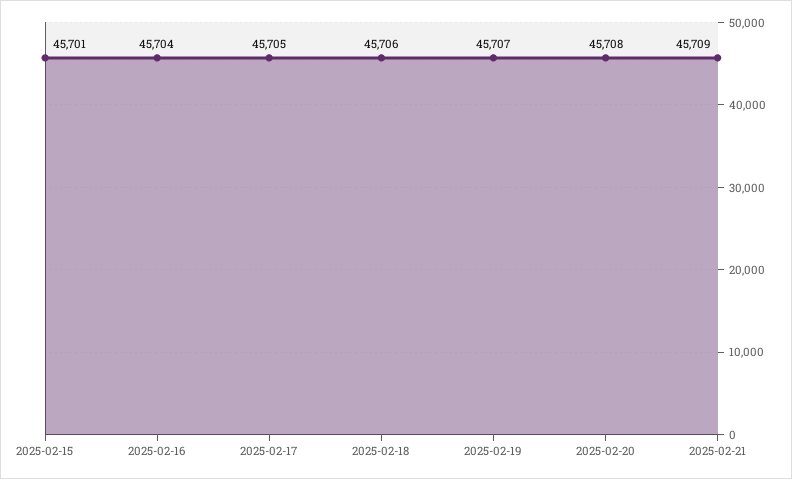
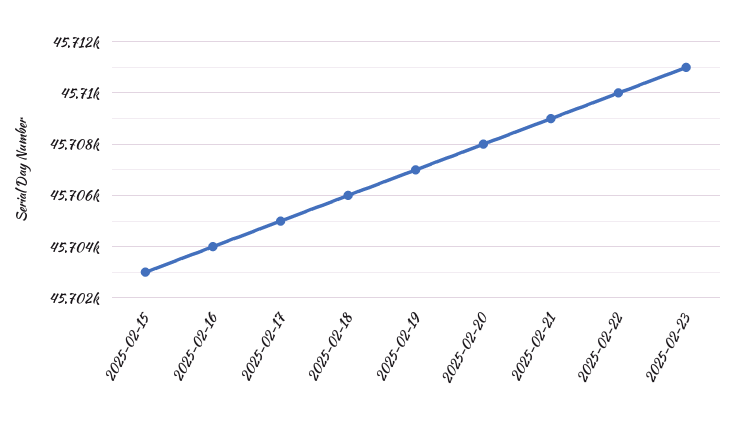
2025-02-15: 45701 -> 45703
2025-02-22: none -> 45710
2025-02-23: none -> 45711

